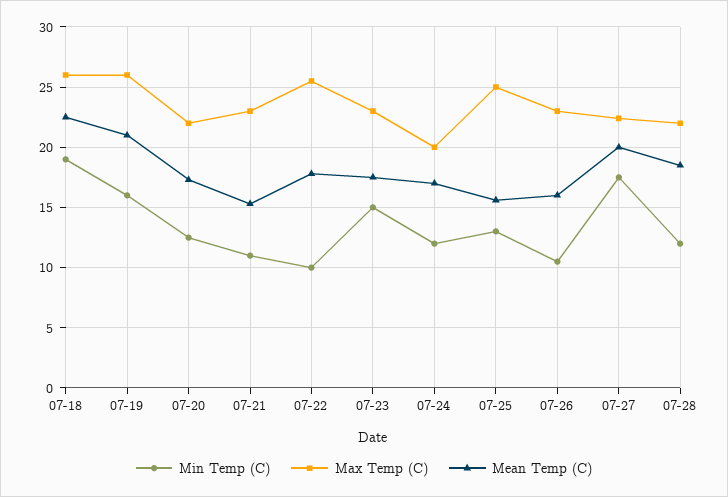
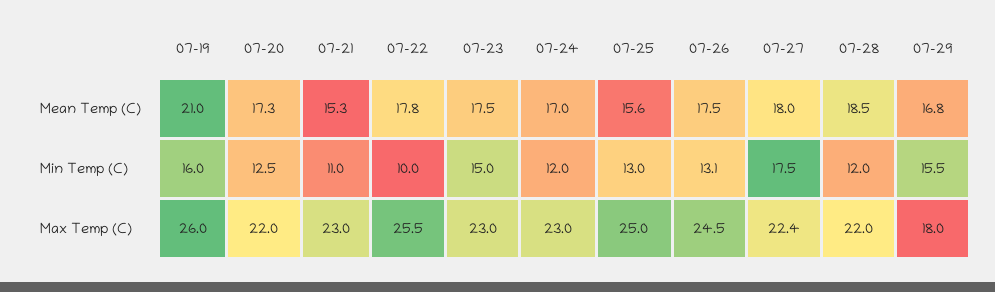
Min Temp (C), 07-18: 19 -> none
Max Temp (C), 07-18: 26 -> none
Mean Temp (C), 07-18: 22.5 -> none
Max Temp (C), 07-24: 20 -> 23
Min Temp (C), 07-26: 10.5 -> 13.1
Max Temp (C), 07-26: 23 -> 24.5
Mean Temp (C), 07-26: 16 -> 17.5
Mean Temp (C), 07-27: 20 -> 18
Mean Temp (C), 07-29: none -> 16.8
Min Temp (C), 07-29: none -> 15.5
Max Temp (C), 07-29: none -> 18

